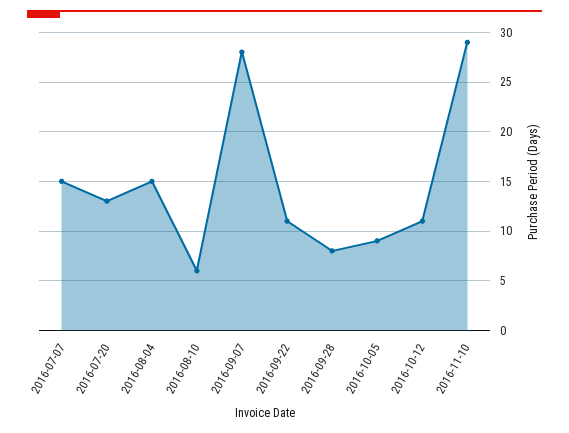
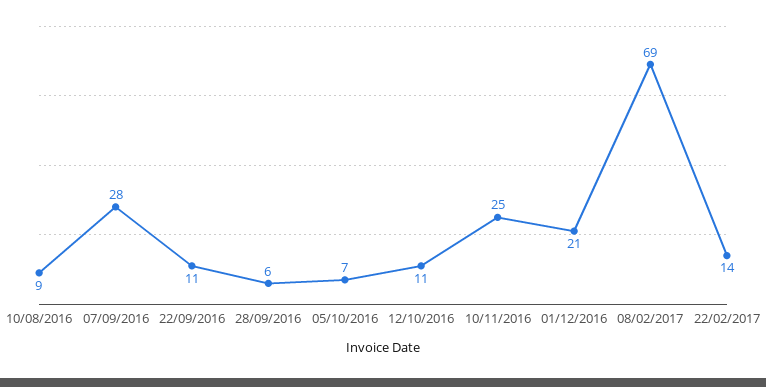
2016-07-07: 15 -> none
2016-07-20: 13 -> none
2016-08-04: 15 -> none
2016-08-10: 6 -> 9
2016-09-28: 8 -> 6
2016-10-05: 9 -> 7
2016-11-10: 29 -> 25
01/12/2016: none -> 21
08/02/2017: none -> 69
22/02/2017: none -> 14

